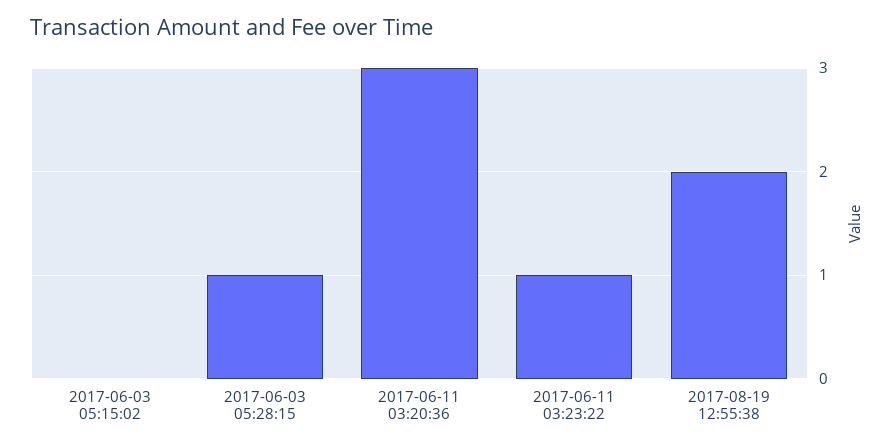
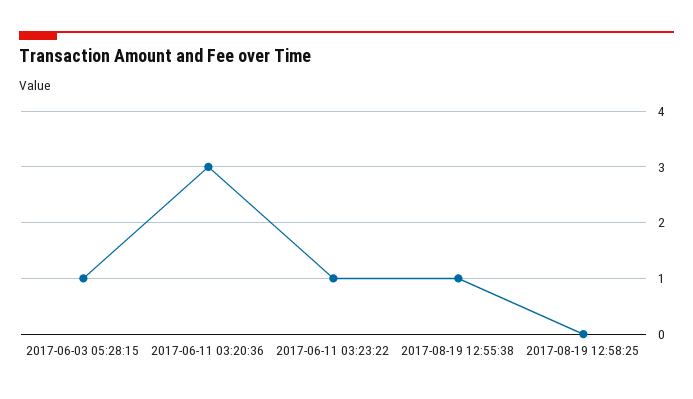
2017-06-03 05:15:02: 0 -> none
2017-08-19 12:55:38: 2 -> 1
2017-08-19 12:58:25: none -> 0

